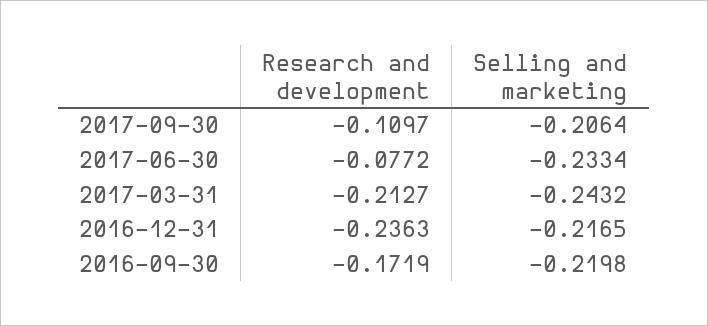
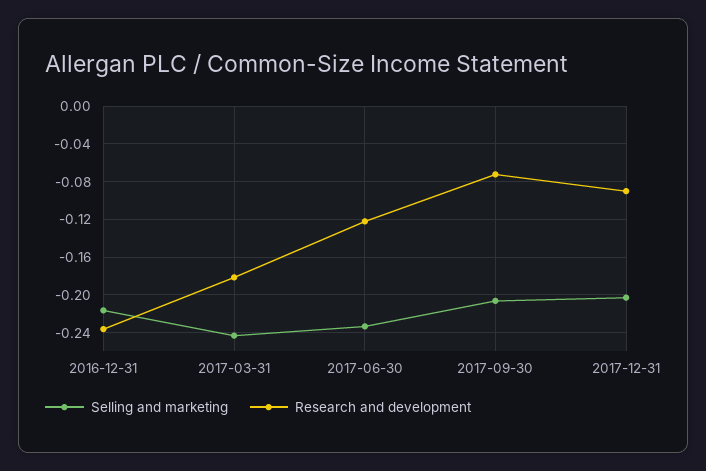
Research and development, 2017-09-30: -0.1097 -> -0.07
Research and development, 2017-06-30: -0.0772 -> -0.12
Research and development, 2017-03-31: -0.2127 -> -0.18
Research and development, 2016-09-30: -0.1719 -> none
Selling and marketing, 2016-09-30: -0.2198 -> none
Selling and marketing, 2017-12-31: none -> -0.2
Research and development, 2017-12-31: none -> -0.09

